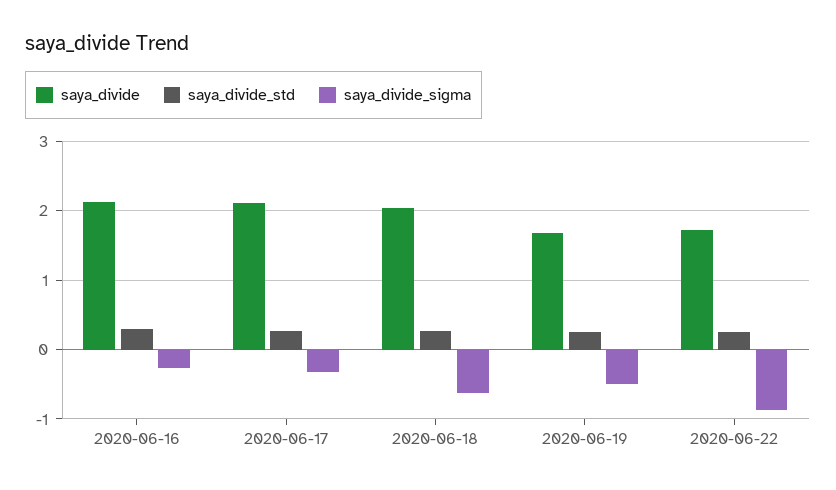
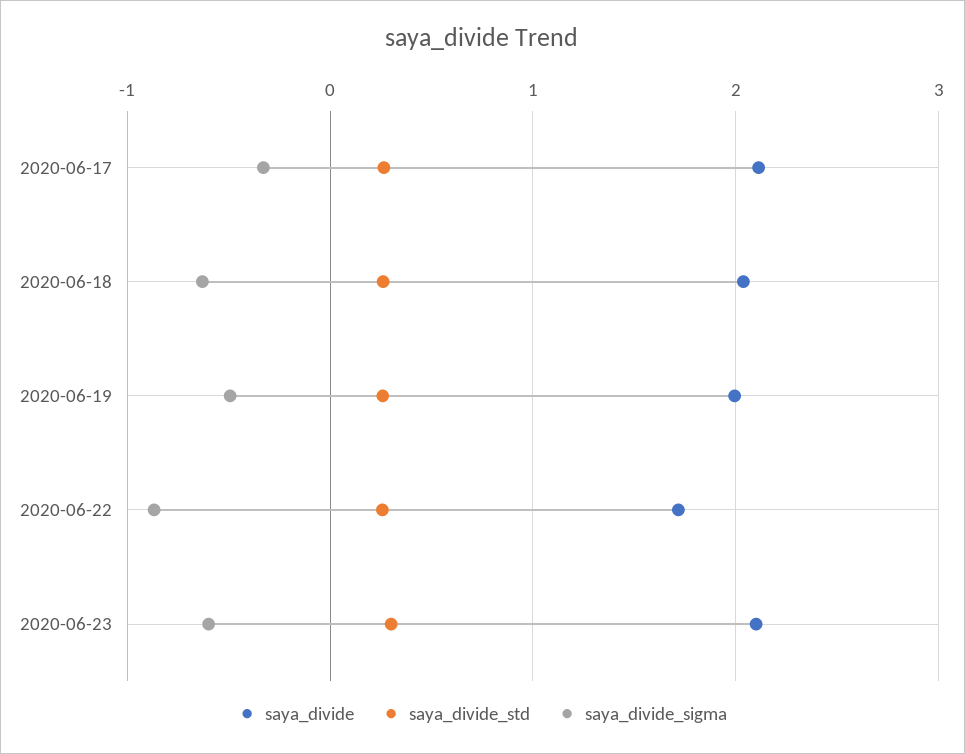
saya_divide, 2020-06-16: 2.1 -> none
saya_divide_std, 2020-06-16: 0.3 -> none
saya_divide_sigma, 2020-06-16: -0.3 -> none
saya_divide, 2020-06-19: 1.7 -> 2
saya_divide, 2020-06-23: none -> 2.1
saya_divide_std, 2020-06-23: none -> 0.3
saya_divide_sigma, 2020-06-23: none -> -0.6

